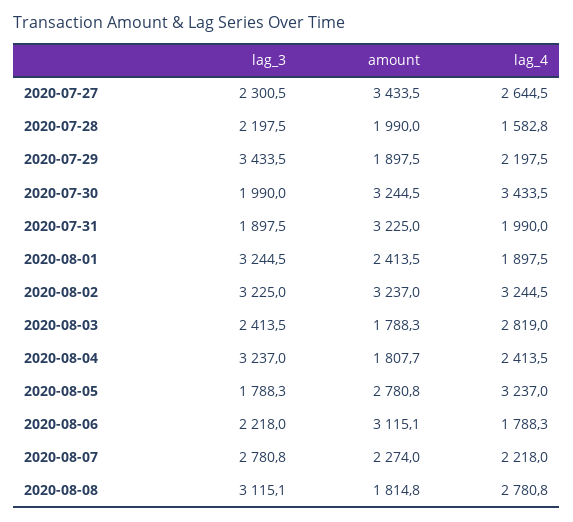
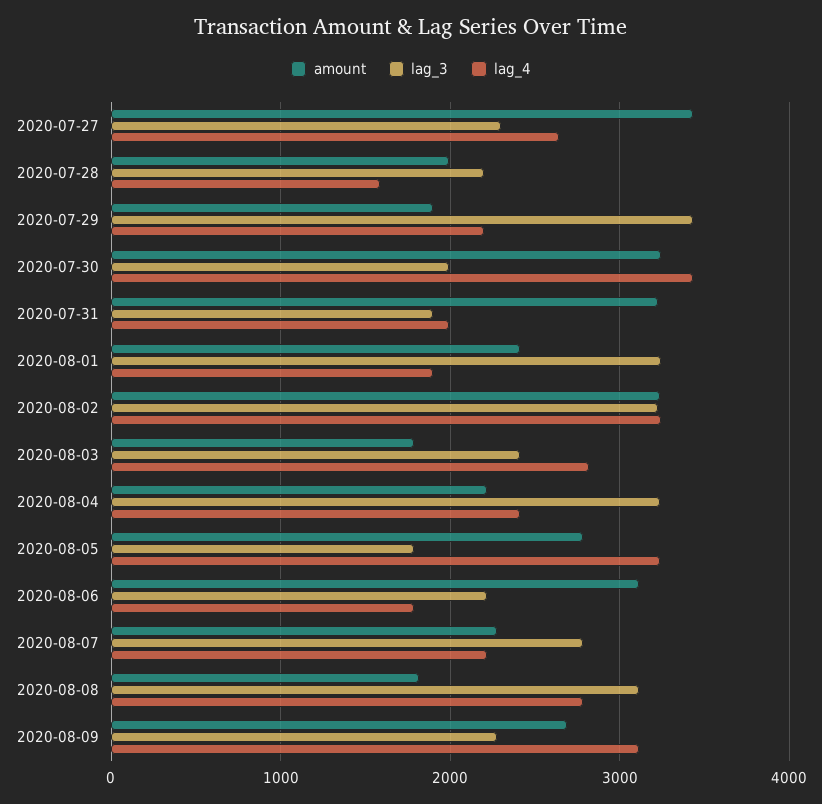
amount, 2020-08-04: 1807.7 -> 2200
amount, 2020-08-09: none -> 2700
lag_3, 2020-08-09: none -> 2300
lag_4, 2020-08-09: none -> 3100

